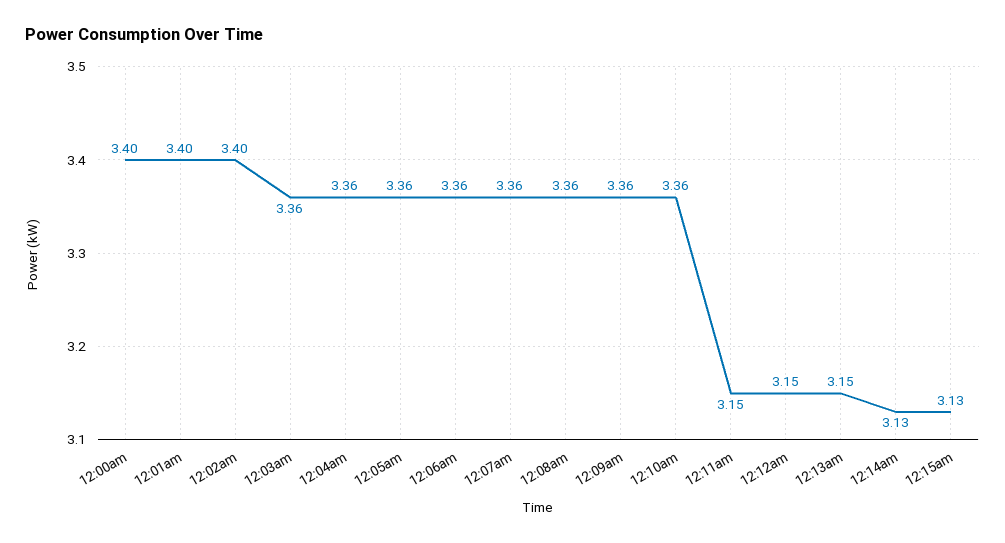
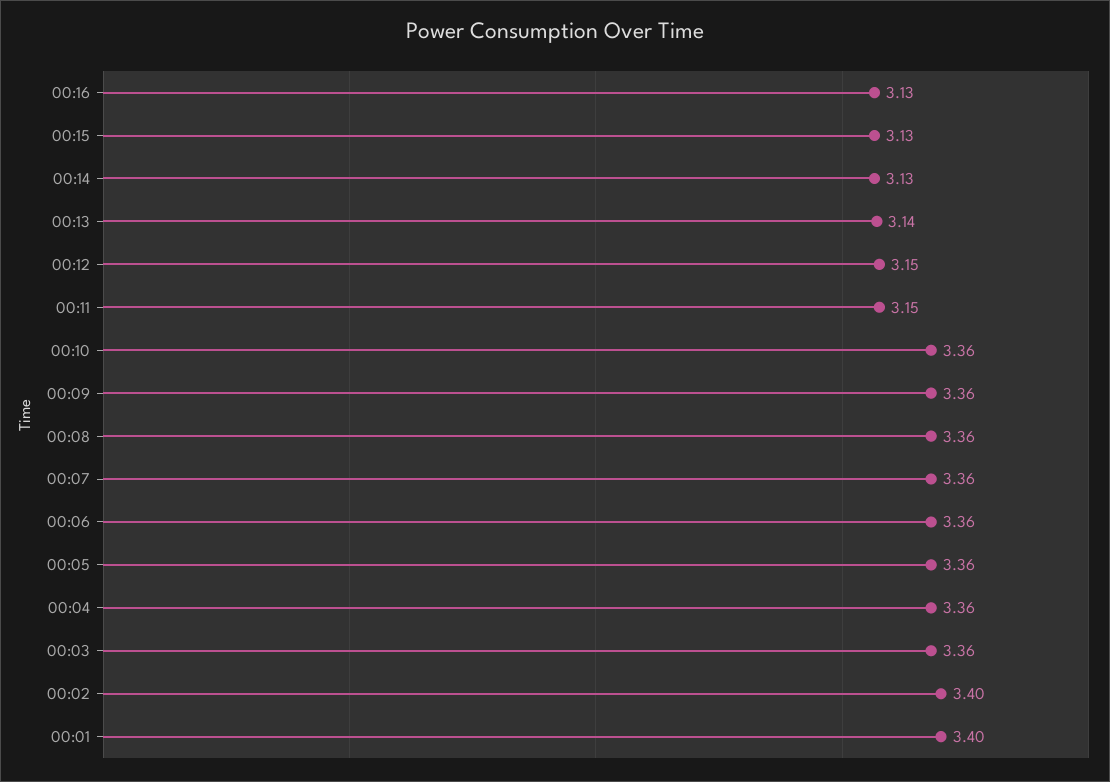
12:00am: 3.4 -> none
12:13am: 3.15 -> 3.14
00:16: none -> 3.13

